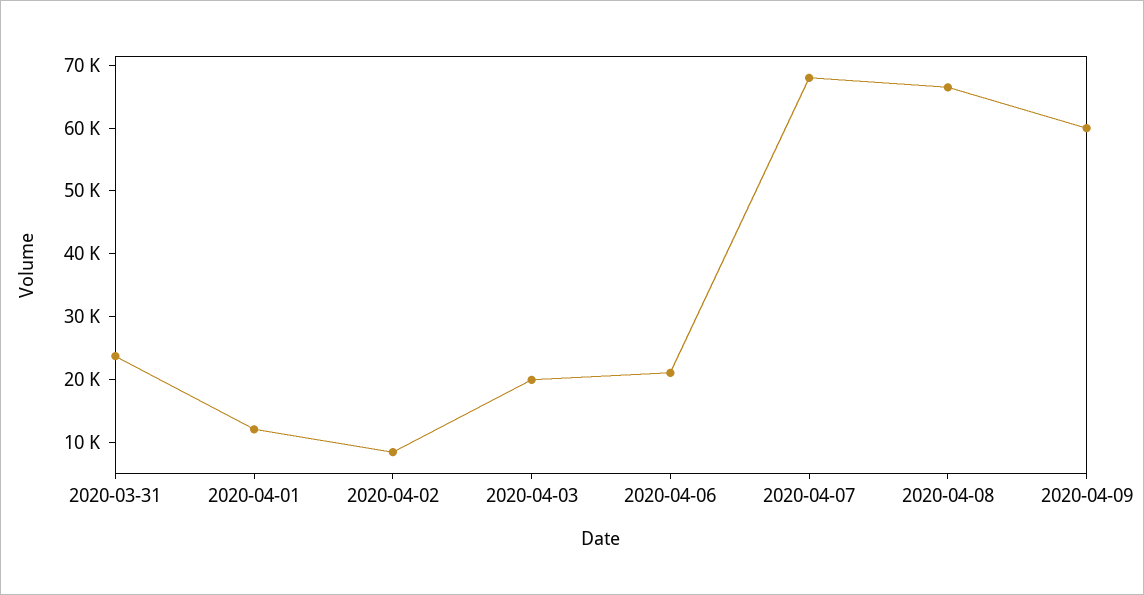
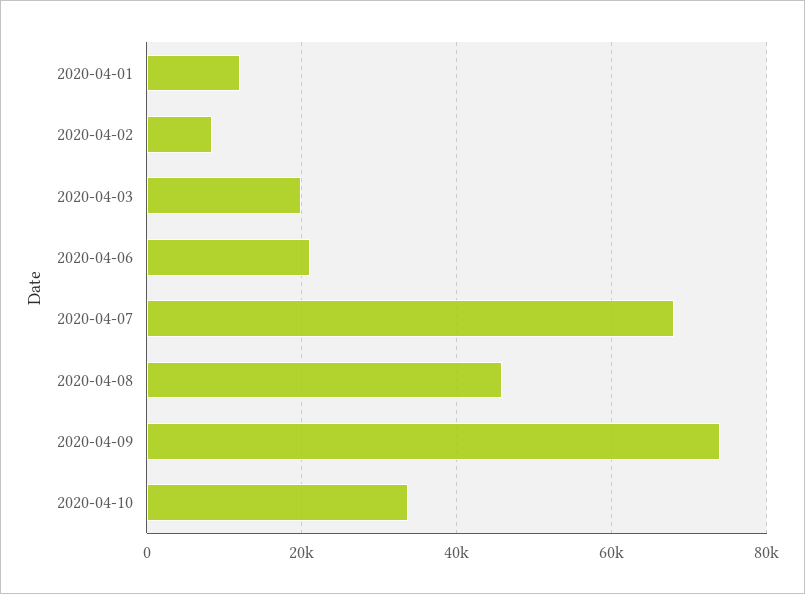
2020-03-31: 24000 -> none
2020-04-08: 66000 -> 46000
2020-04-09: 60000 -> 74000
2020-04-10: none -> 34000

